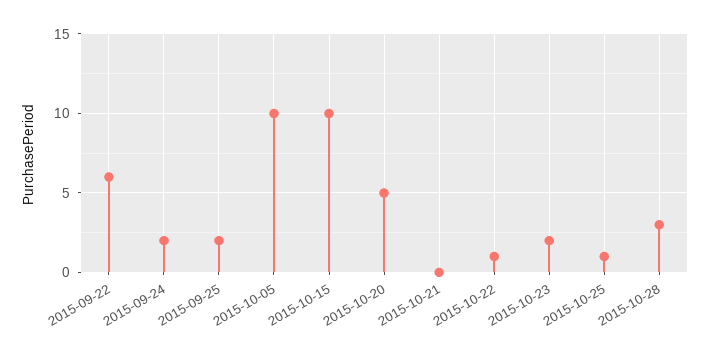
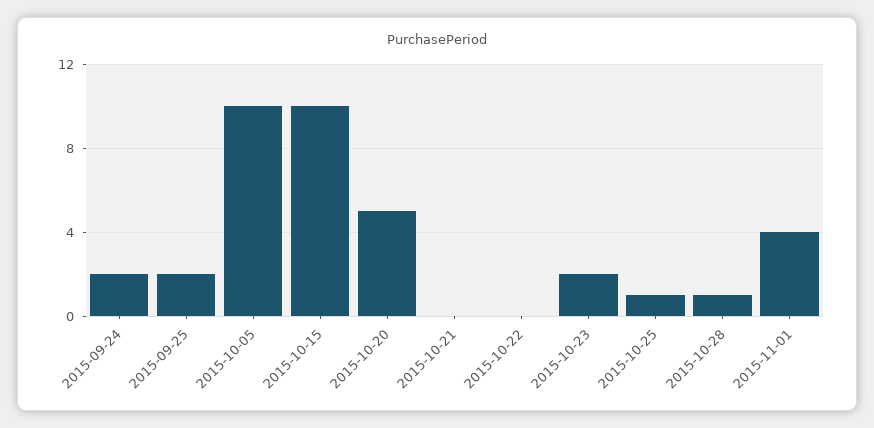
2015-09-22: 6 -> none
2015-10-22: 1 -> 0
2015-10-28: 3 -> 1
2015-11-01: none -> 4

